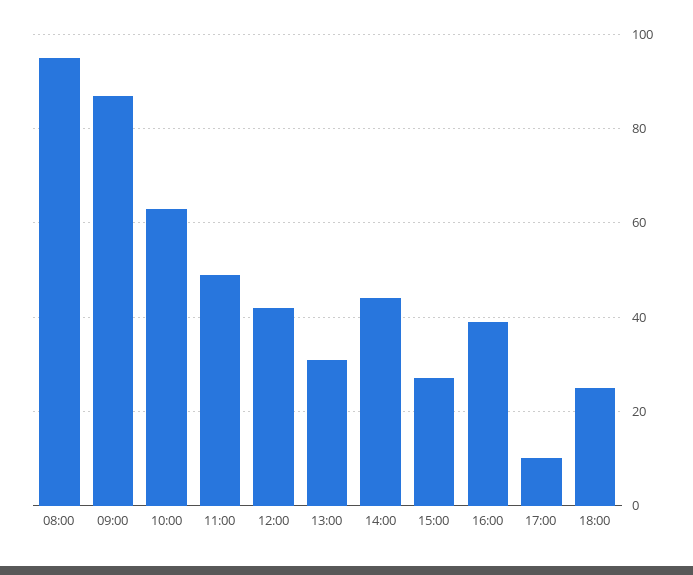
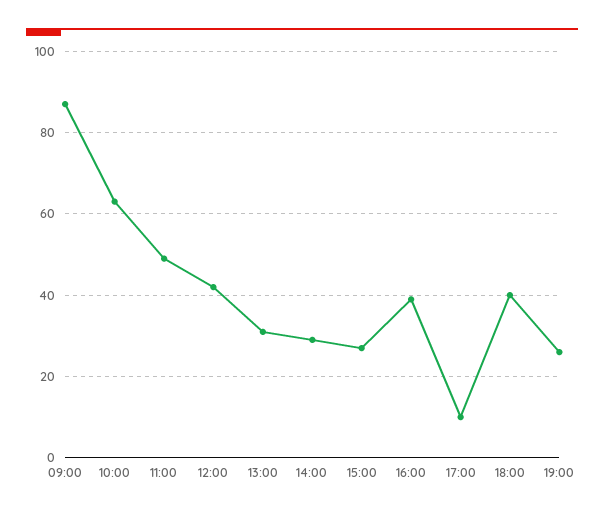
08:00: 95 -> none
14:00: 45 -> 30
18:00: 25 -> 40
19:00: none -> 25

